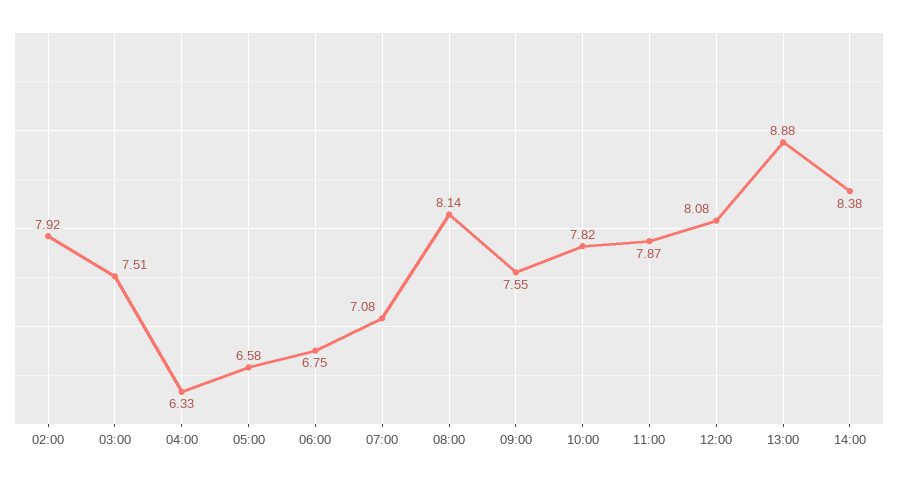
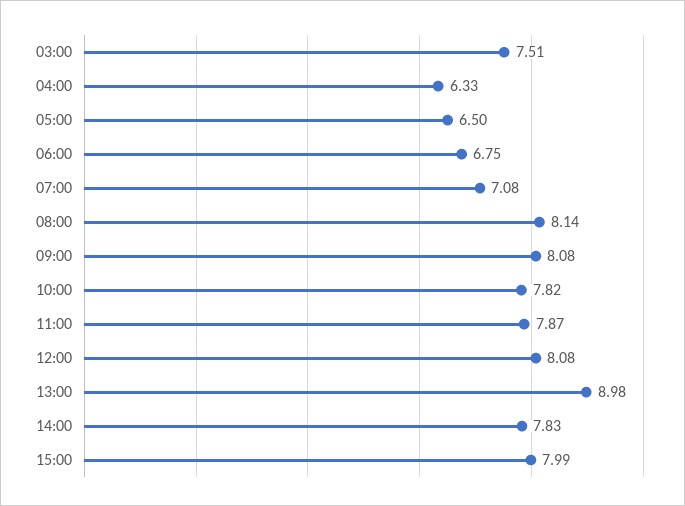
02:00: 7.92 -> none
05:00: 6.58 -> 6.5
09:00: 7.55 -> 8.08
13:00: 8.88 -> 8.98
14:00: 8.38 -> 7.83
15:00: none -> 7.99

